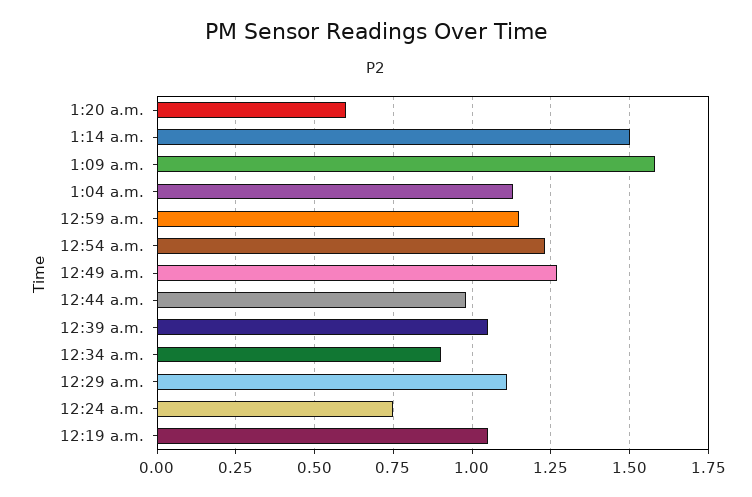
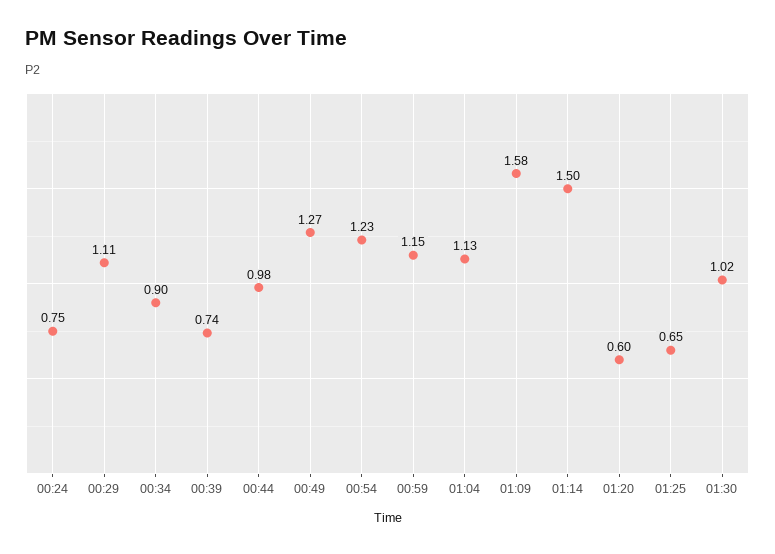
12:39 a.m.: 1.05 -> 0.74
12:19 a.m.: 1.05 -> none
01:25: none -> 0.65
01:30: none -> 1.02

